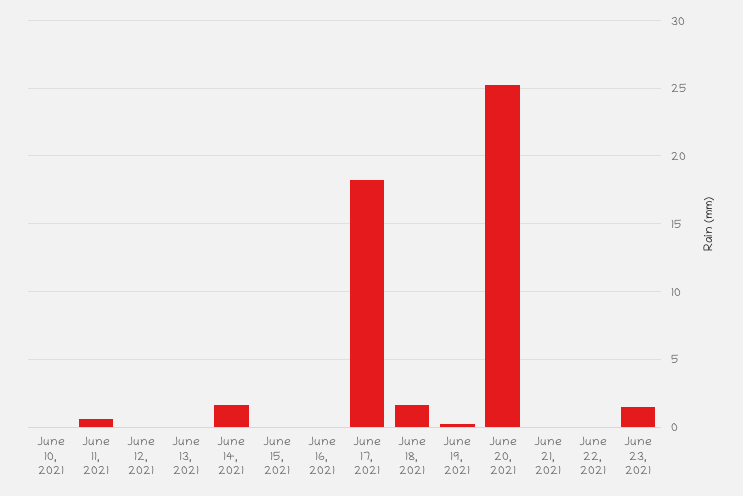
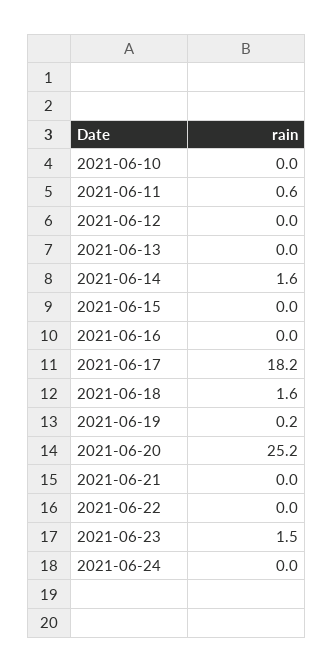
2021-06-24: none -> 0

